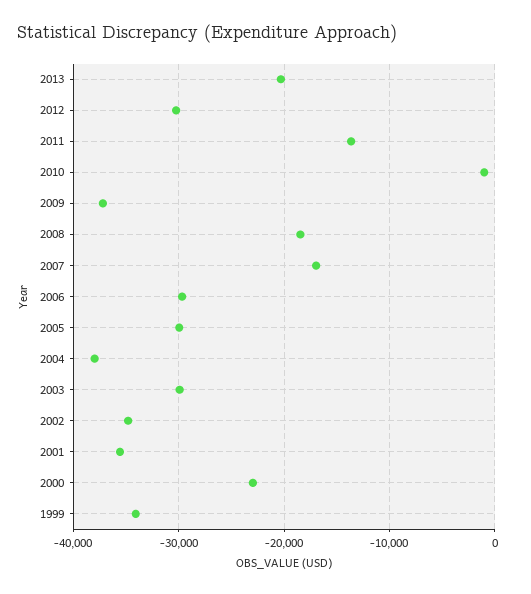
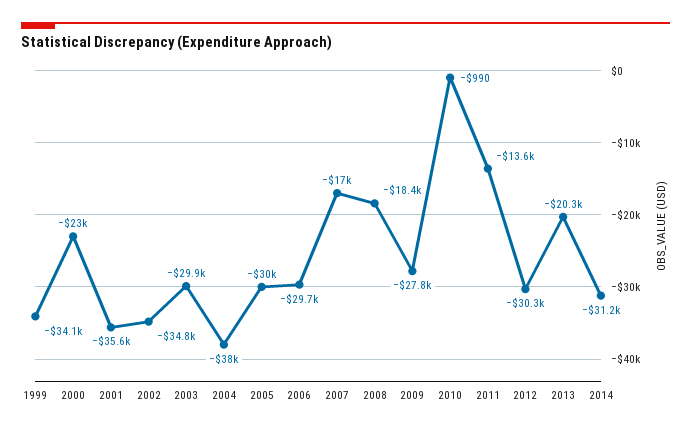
2009: -37000 -> -27800
2014: none -> -31200

